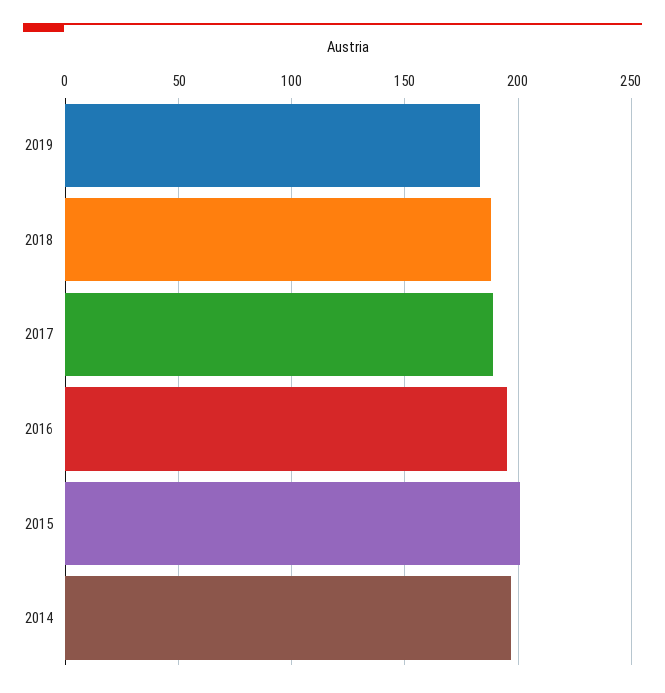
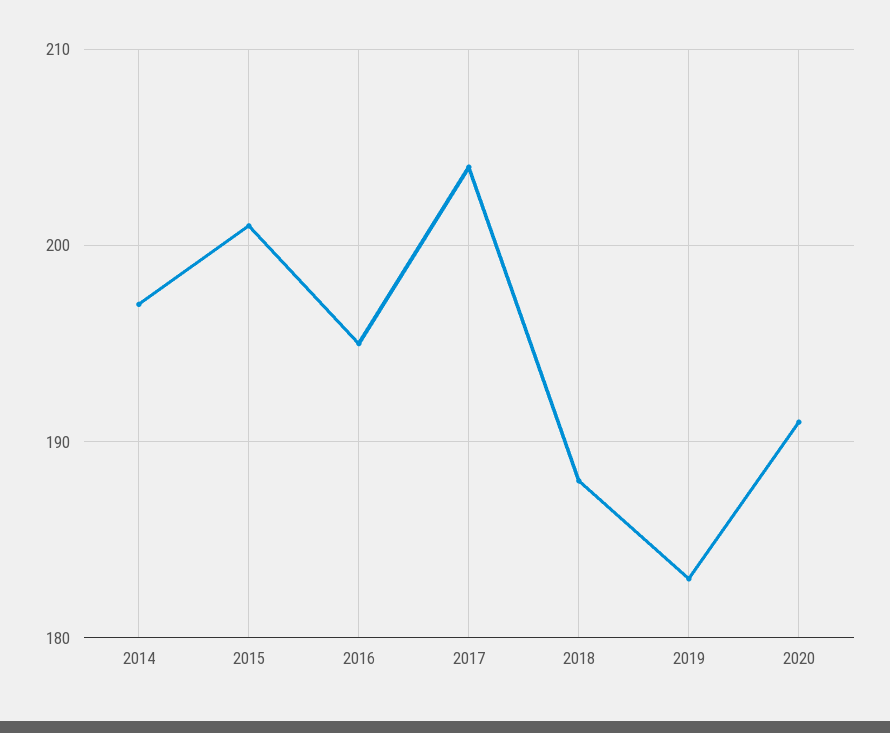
2017: 190 -> 204
2020: none -> 191

